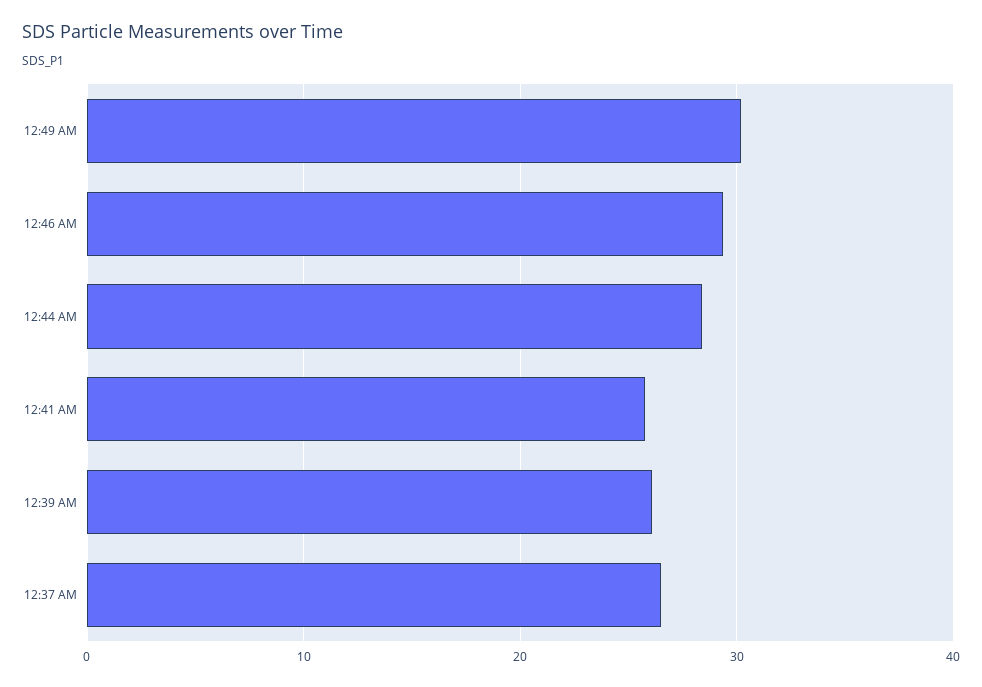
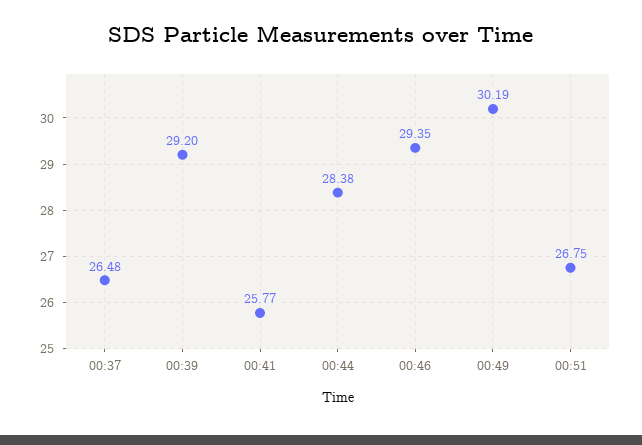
12:39 AM: 26 -> 29.2
00:51: none -> 26.75

